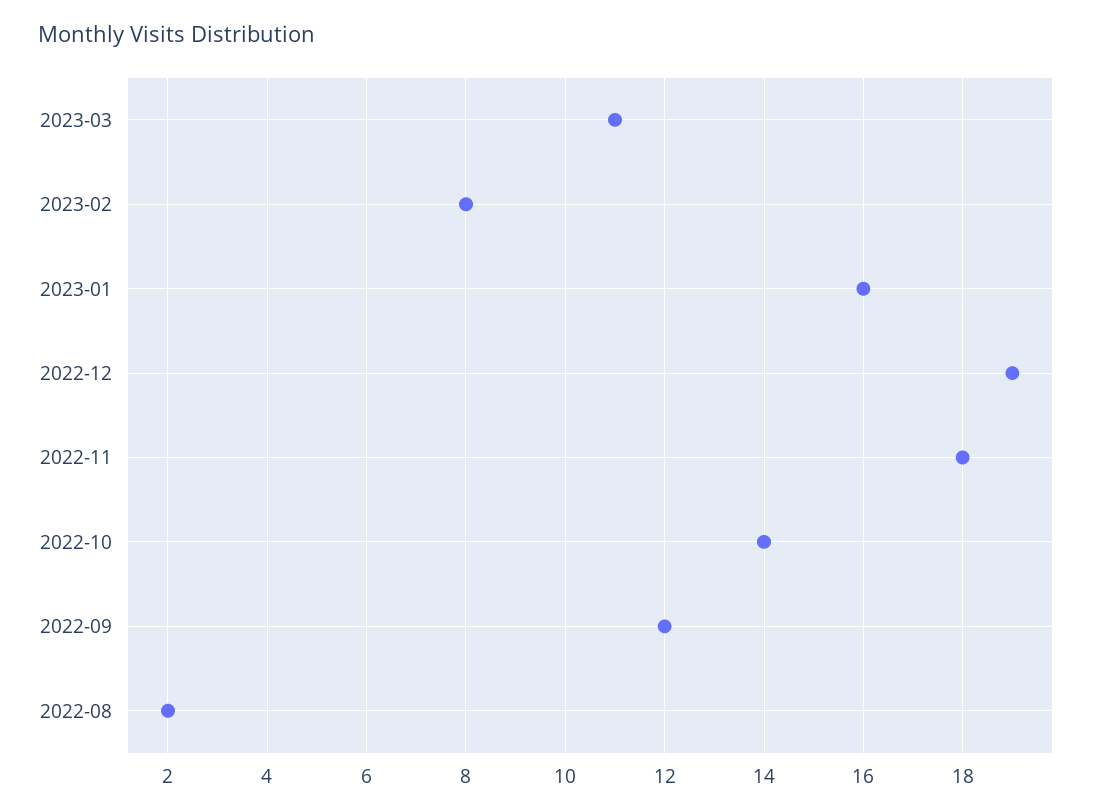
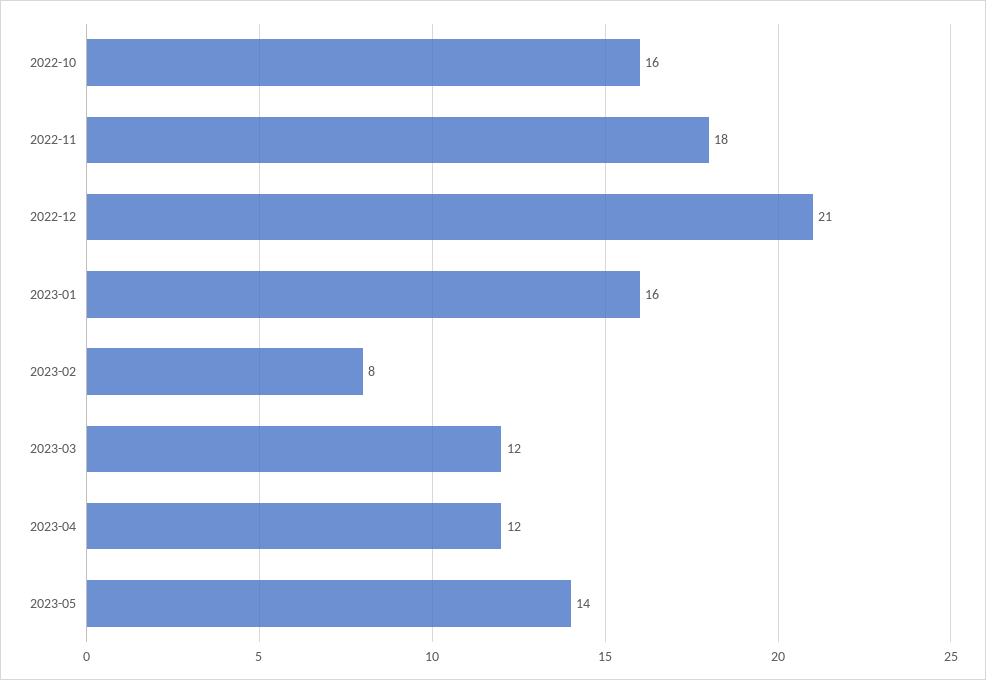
2023-03: 11 -> 12
2022-12: 19 -> 21
2022-10: 14 -> 16
2022-09: 12 -> none
2022-08: 2 -> none
2023-04: none -> 12
2023-05: none -> 14

